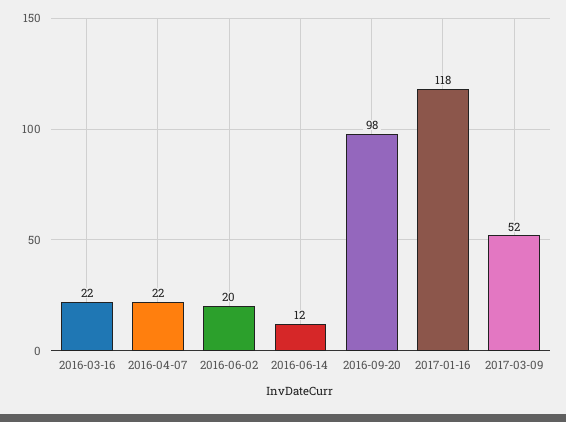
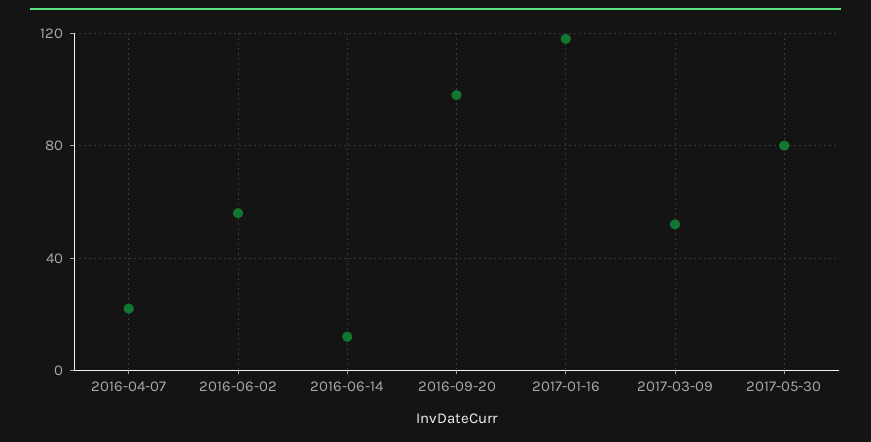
2016-03-16: 22 -> none
2016-06-02: 20 -> 55
2017-05-30: none -> 80

